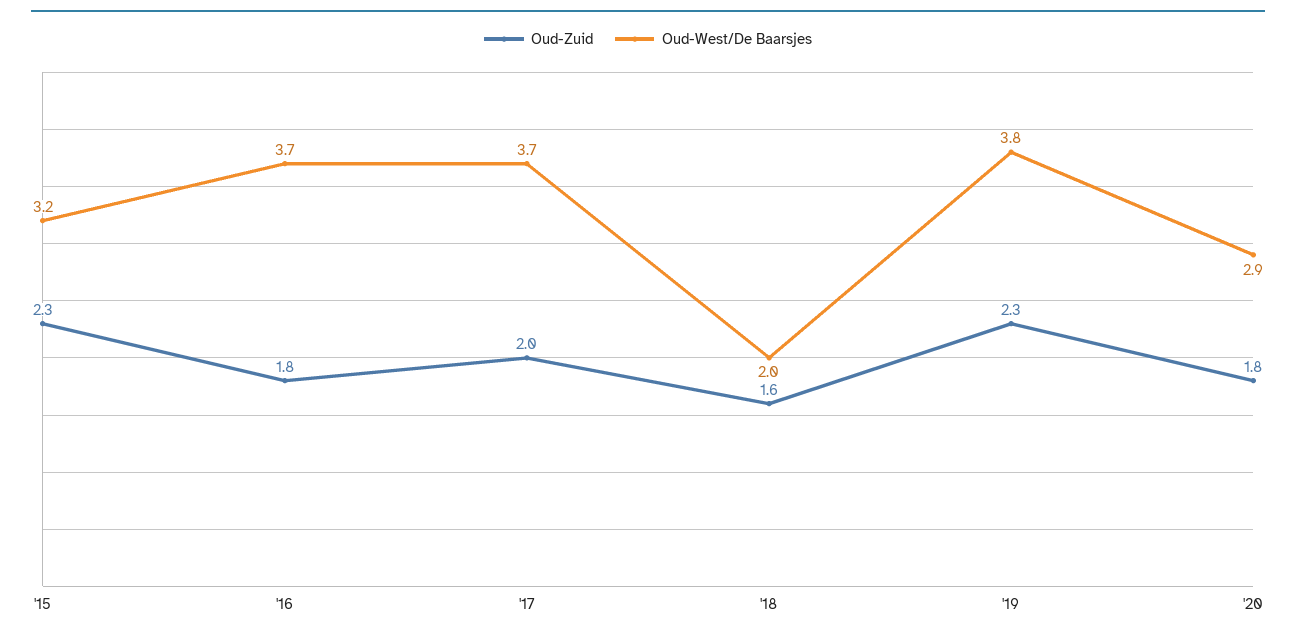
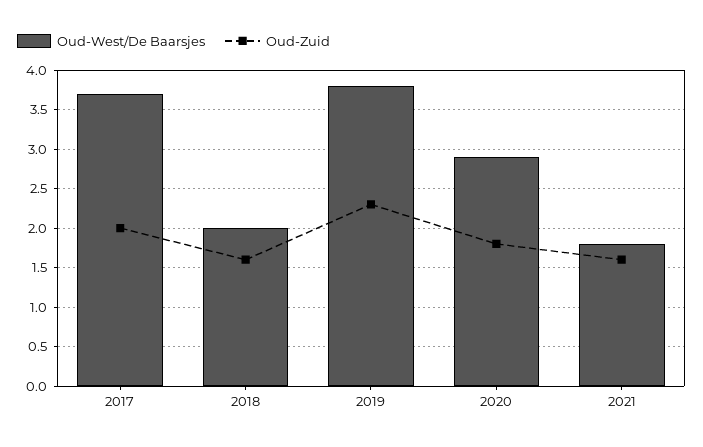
Oud-Zuid, '15: 2.3 -> none
Oud-West/De Baarsjes, '15: 3.2 -> none
Oud-Zuid, '16: 1.8 -> none
Oud-West/De Baarsjes, '16: 3.7 -> none
Oud-West/De Baarsjes, 2021: none -> 1.8
Oud-Zuid, 2021: none -> 1.6

